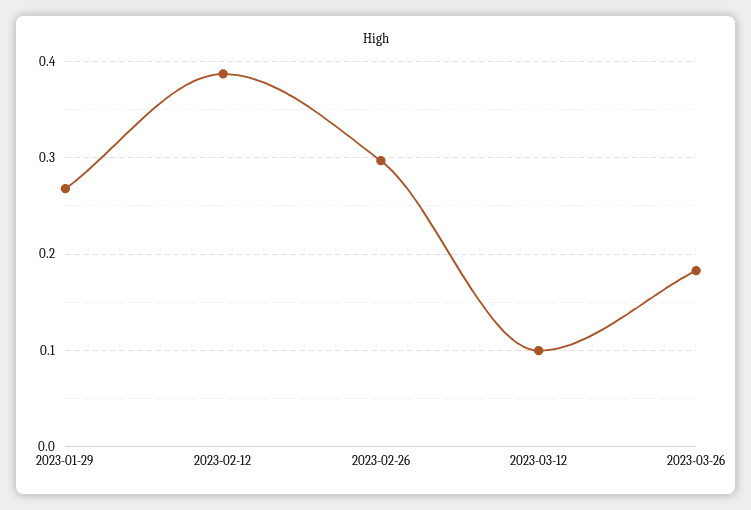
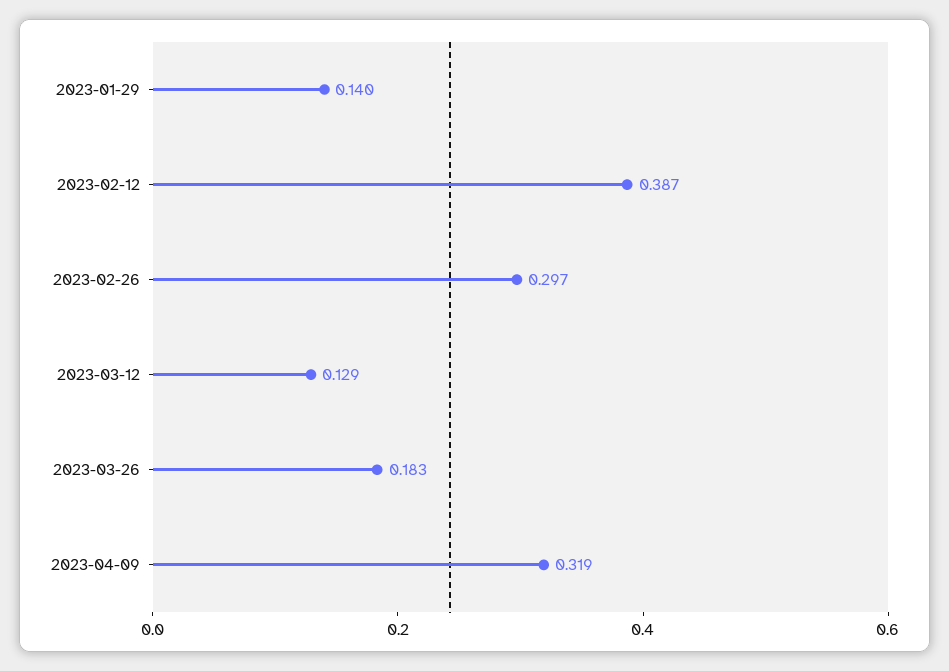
2023-01-29: 0.27 -> 0.14
2023-03-12: 0.1 -> 0.129
2023-04-09: none -> 0.319

